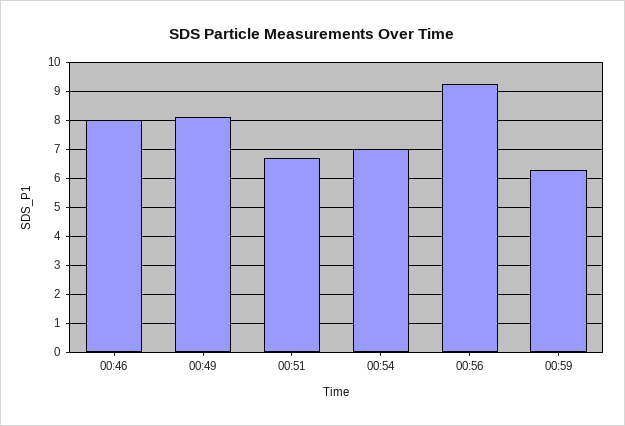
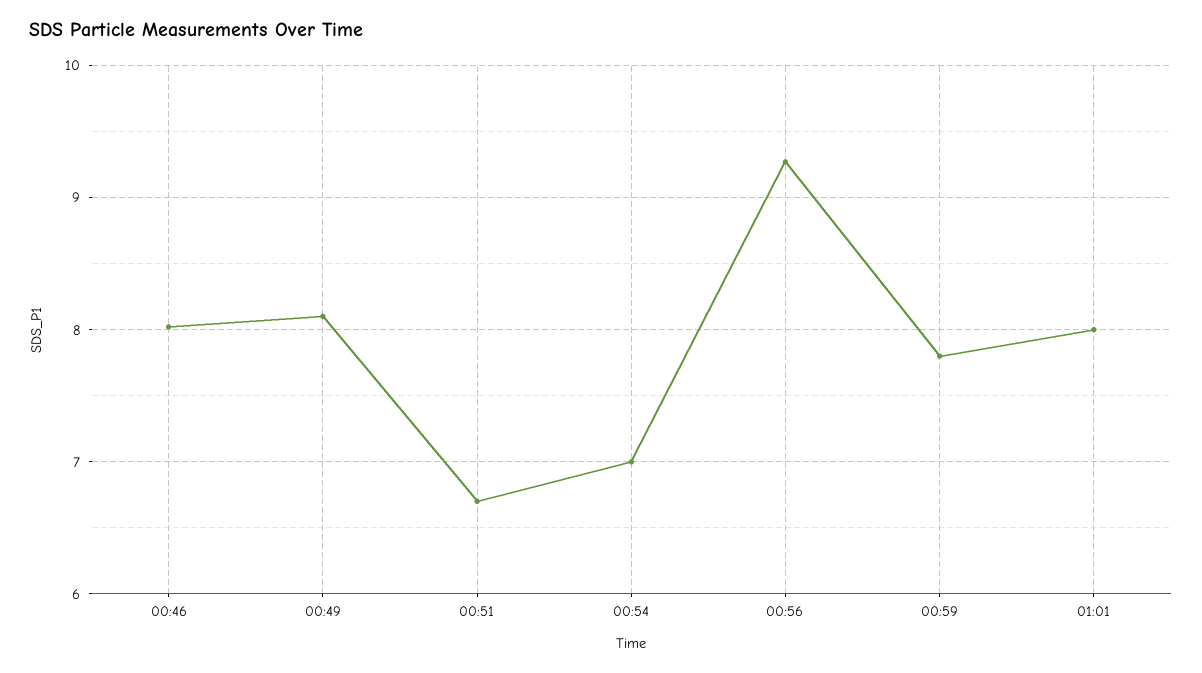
00:59: 6.25 -> 7.8
01:01: none -> 8

